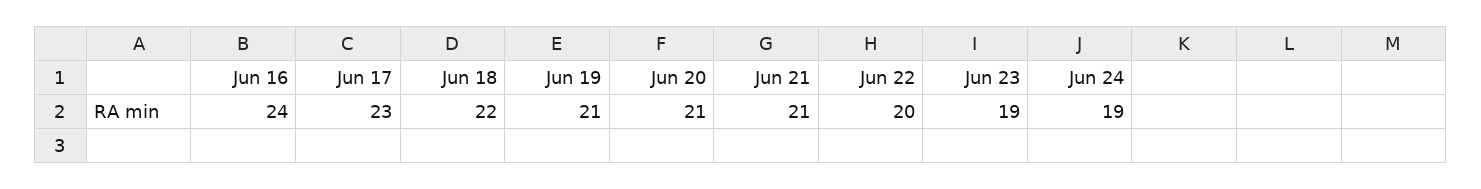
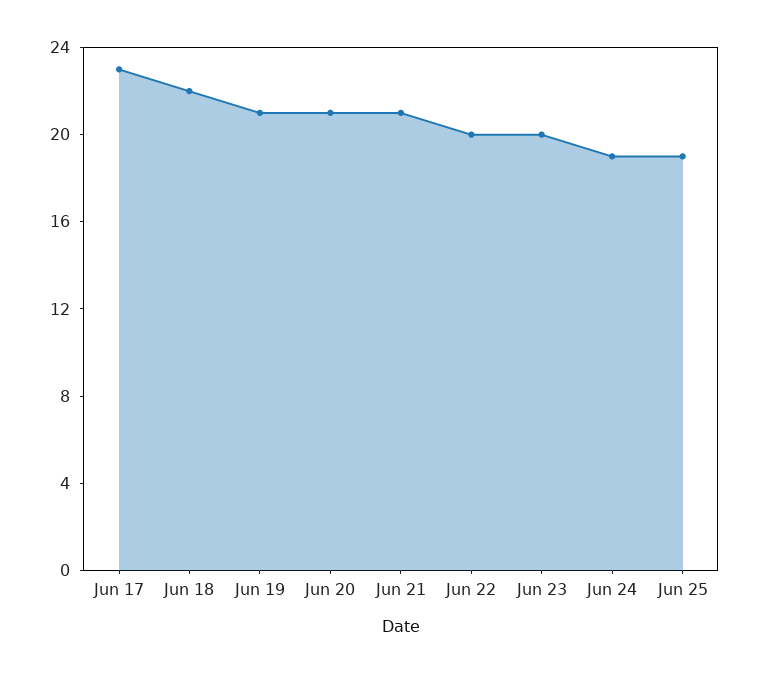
Jun 16: 24 -> none
Jun 23: 19 -> 20
Jun 25: none -> 19

